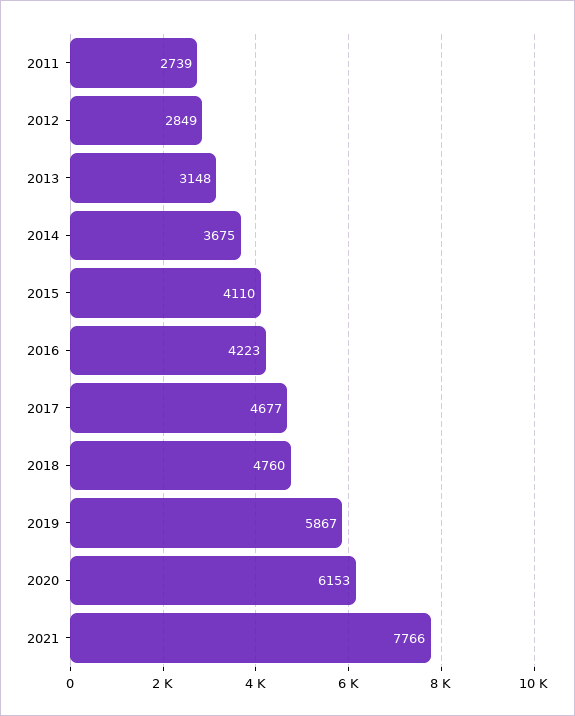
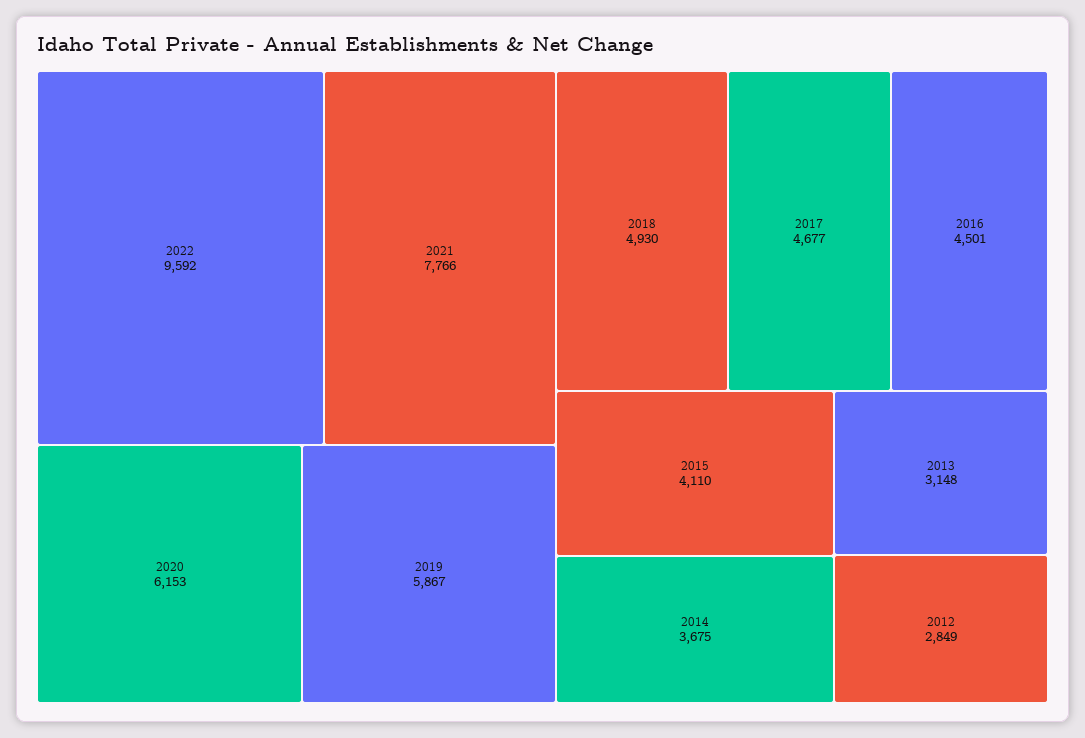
2011: 2739 -> none
2016: 4223 -> 4501
2018: 4760 -> 4930
2022: none -> 9592

